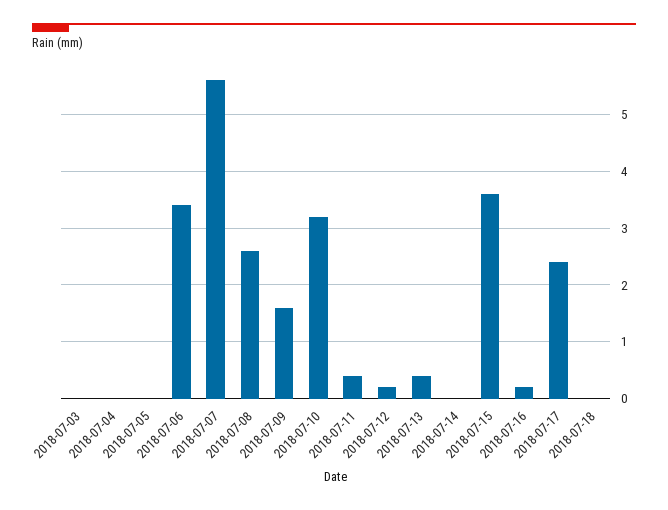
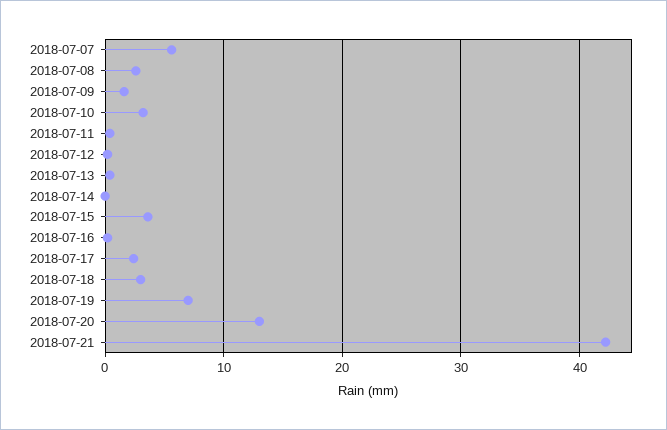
2018-07-03: 0 -> none
2018-07-04: 0 -> none
2018-07-05: 0 -> none
2018-07-06: 3.5 -> none
2018-07-18: 0 -> 3
2018-07-19: none -> 7
2018-07-20: none -> 13
2018-07-21: none -> 42

